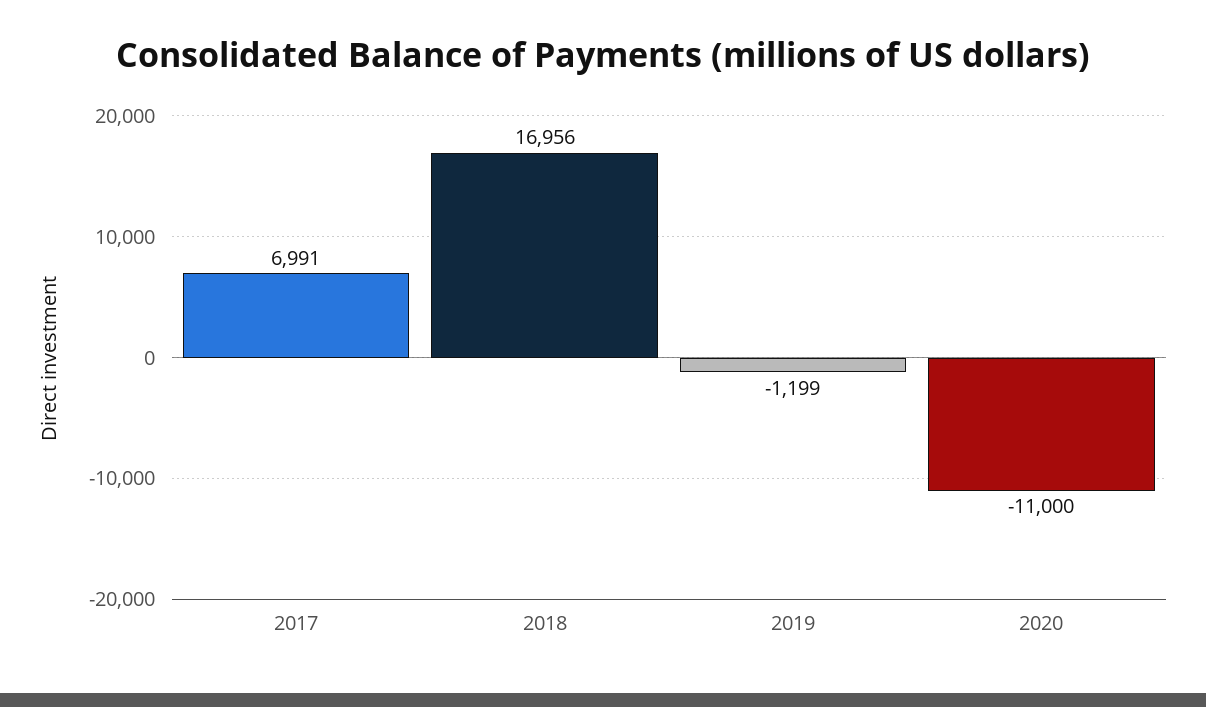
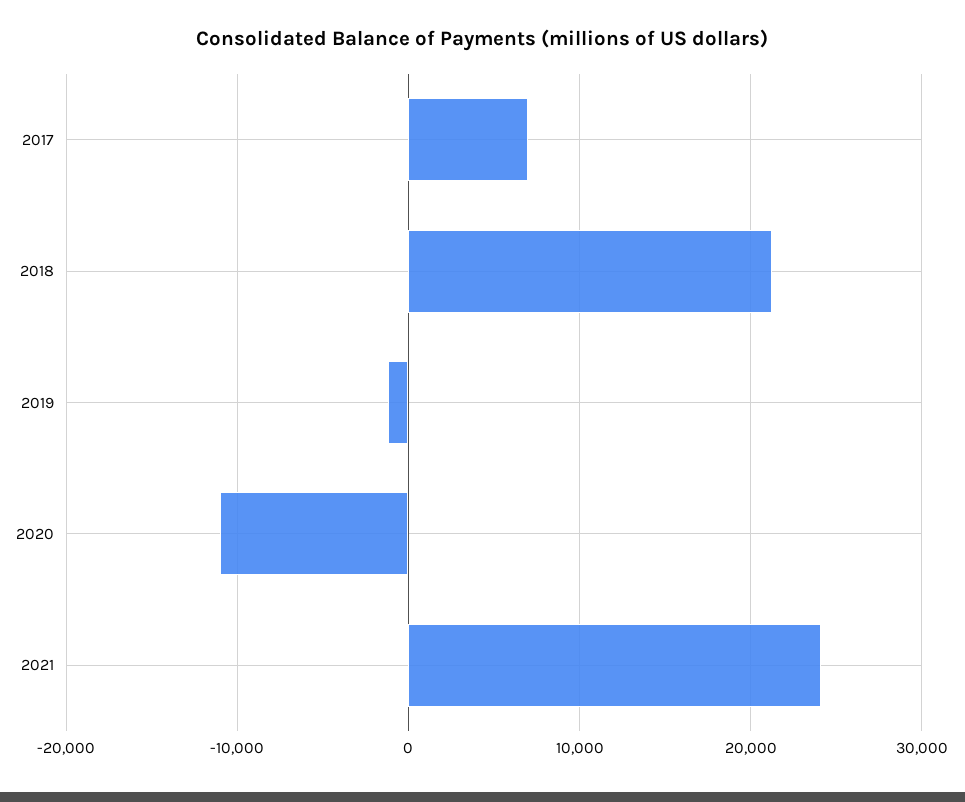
2018: 16956 -> 21000
2021: none -> 24000

